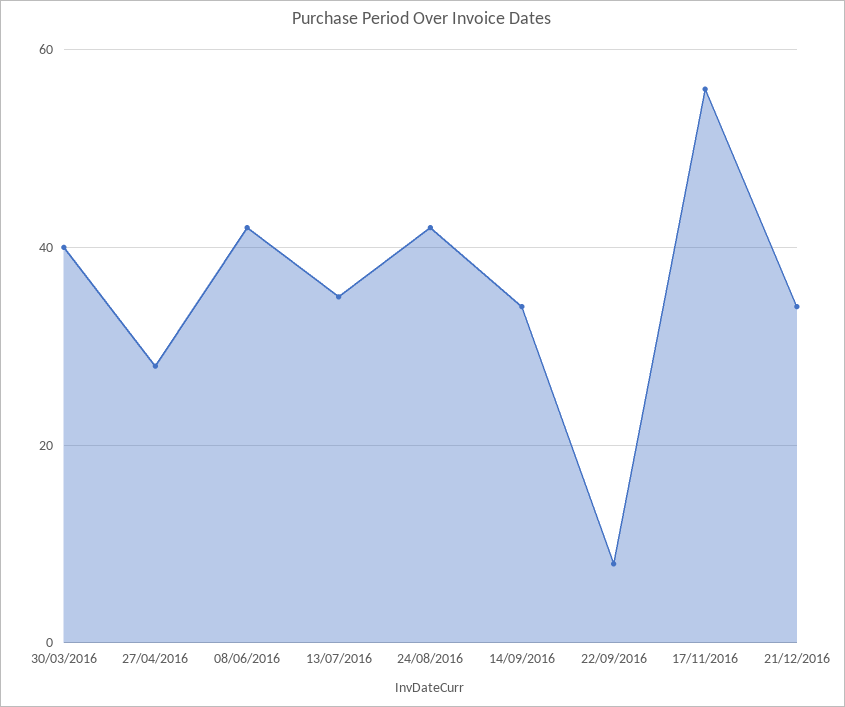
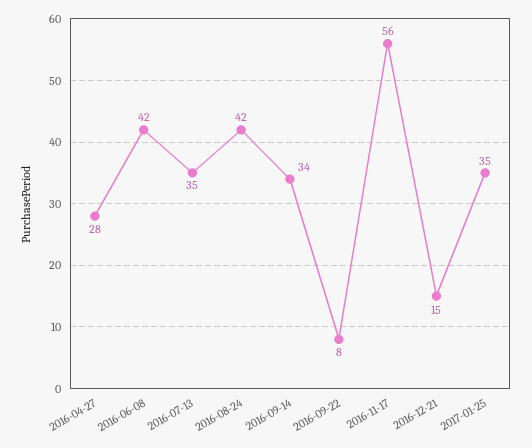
30/03/2016: 40 -> none
21/12/2016: 35 -> 15
2017-01-25: none -> 35

